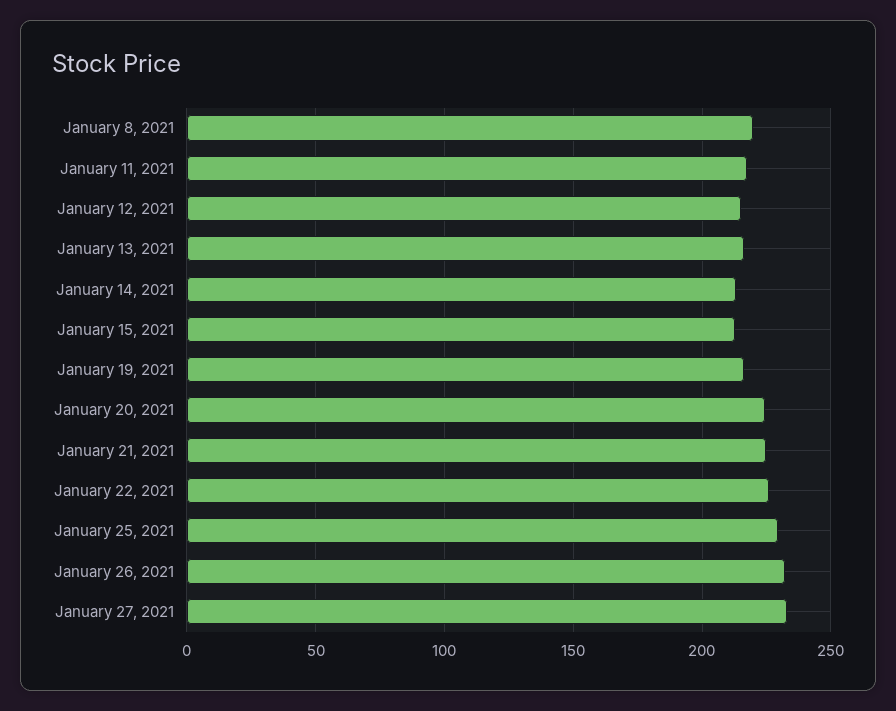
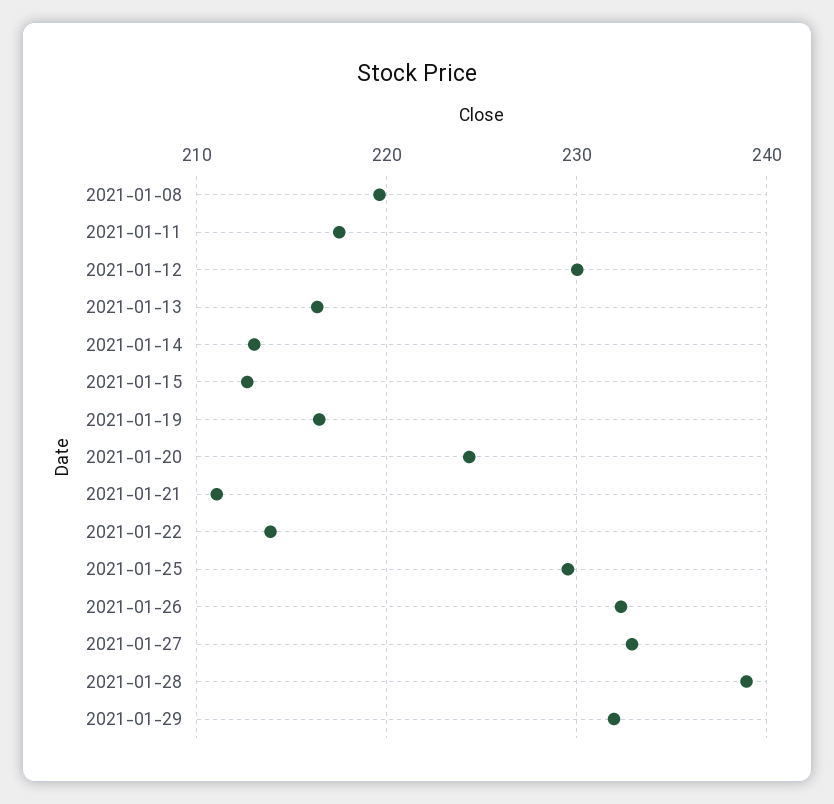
January 12, 2021: 215 -> 230
January 21, 2021: 225 -> 211
January 22, 2021: 225 -> 214
2021-01-28: none -> 239
2021-01-29: none -> 232

